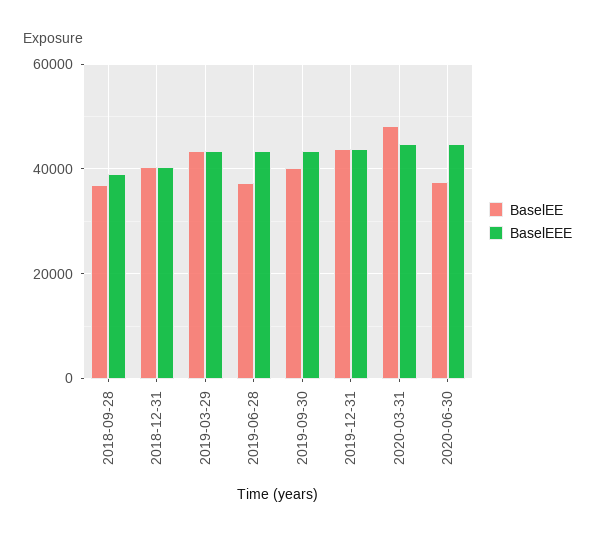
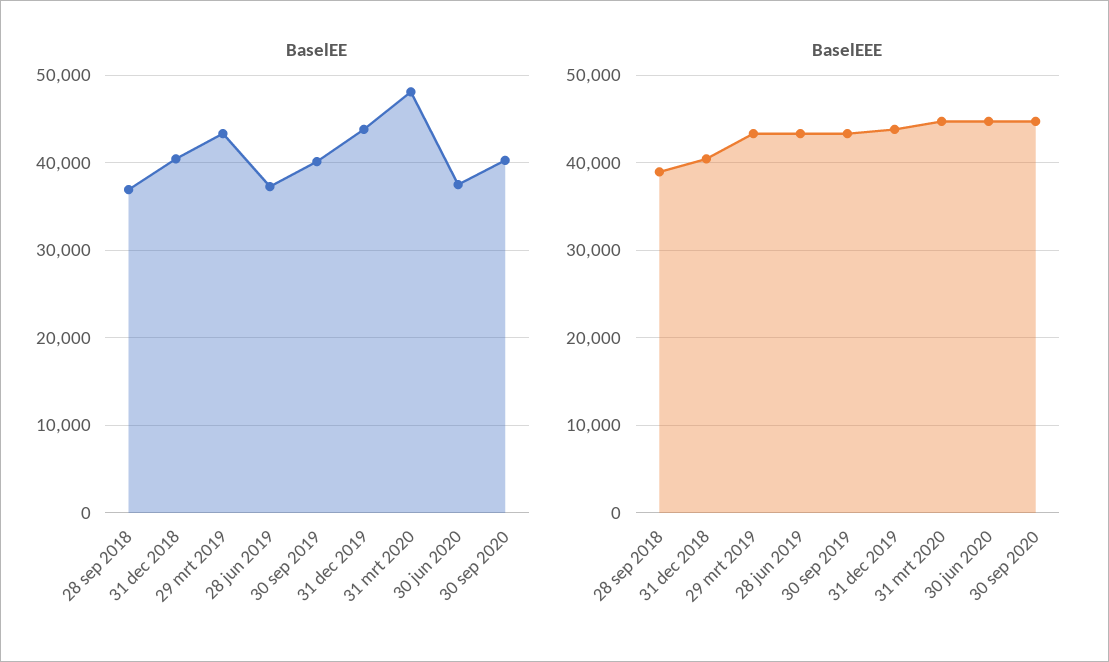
BaselEE, 30 sep 2020: none -> 40000
BaselEEE, 30 sep 2020: none -> 45000

